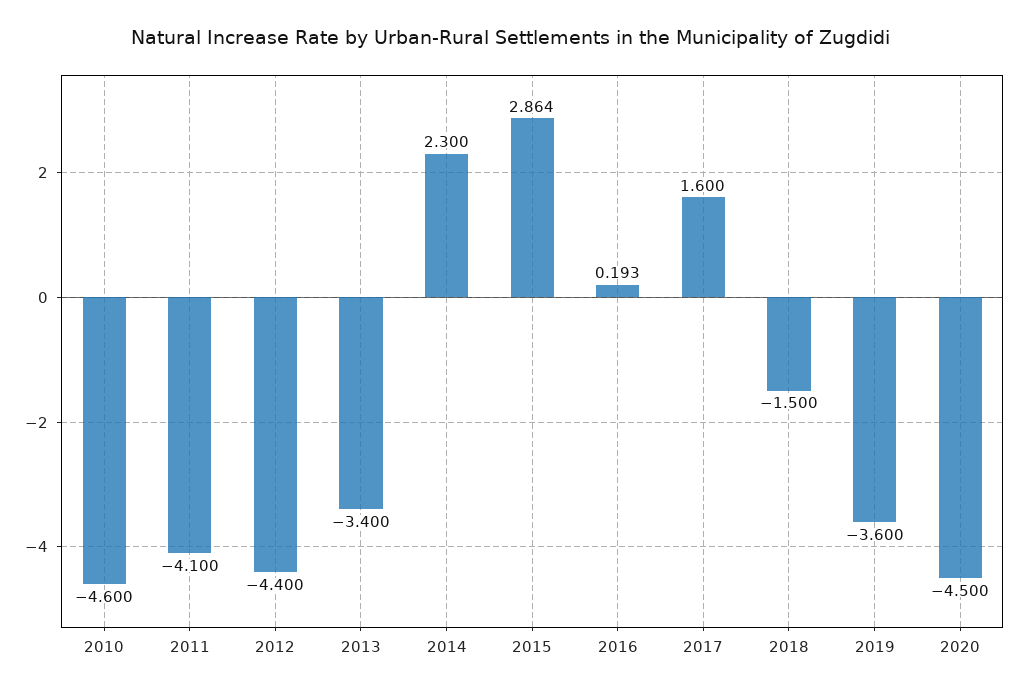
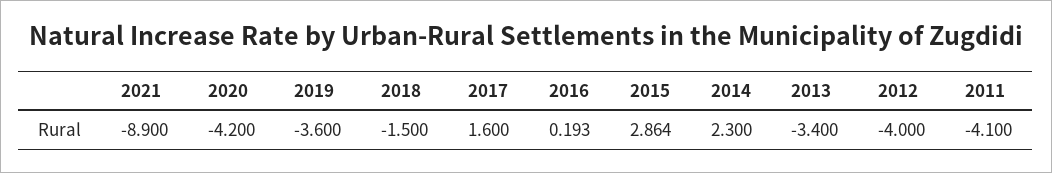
2010: -4.6 -> none
2012: -4.4 -> -4
2020: -4.5 -> -4.2
2021: none -> -8.9

